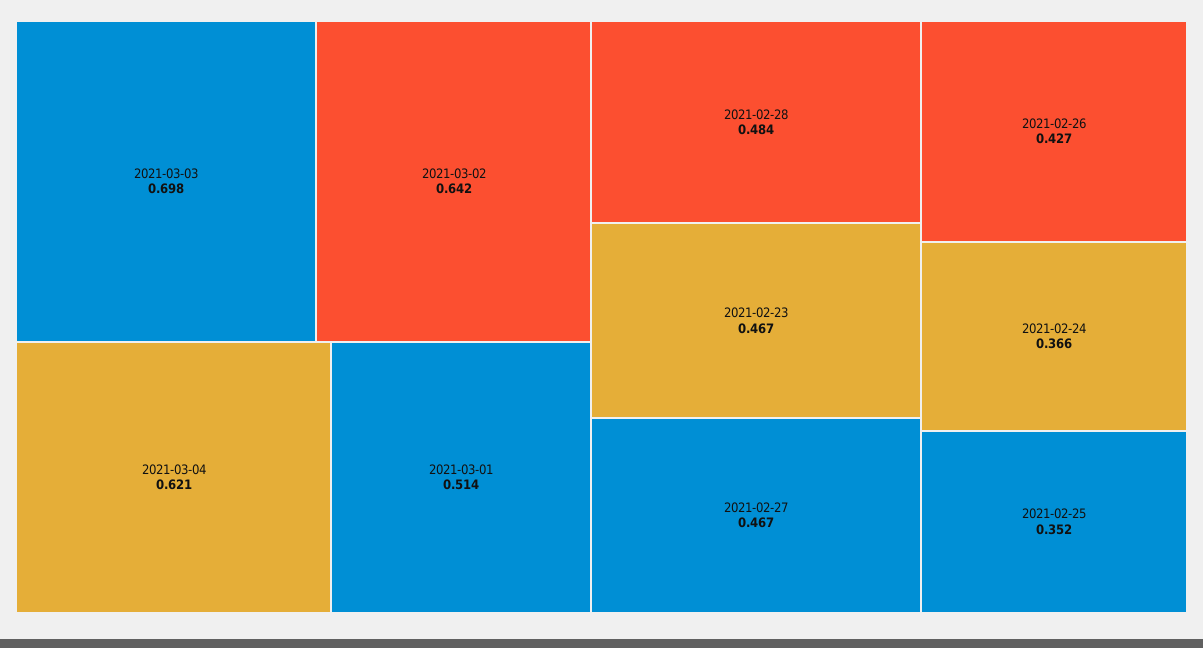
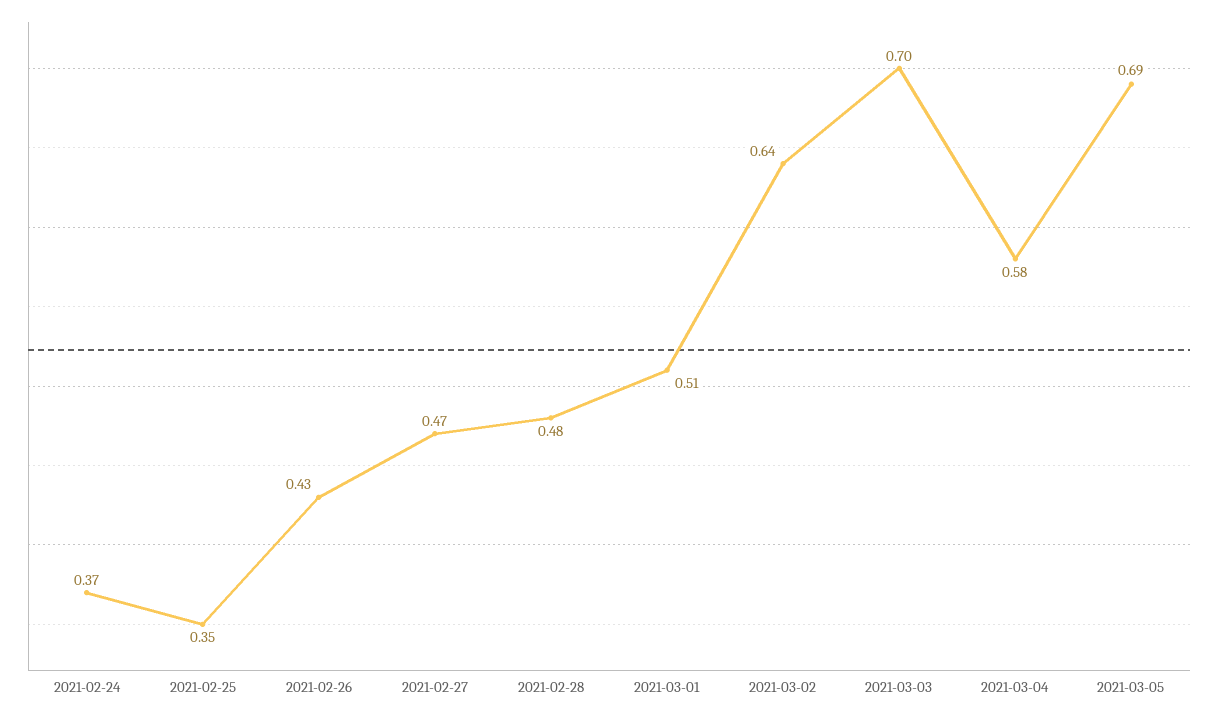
2021-03-04: 0.621 -> 0.58
2021-02-23: 0.467 -> none
2021-03-05: none -> 0.69

